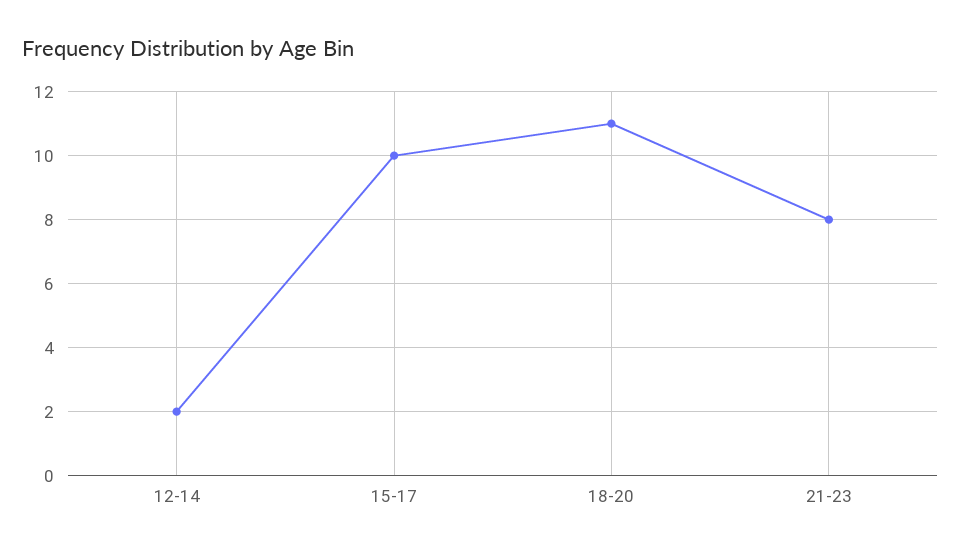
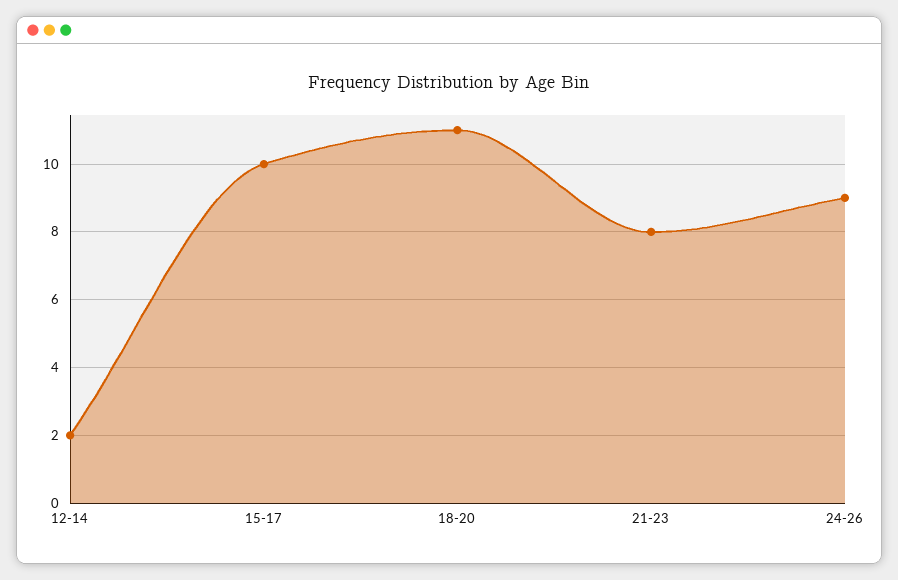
24-26: none -> 9

